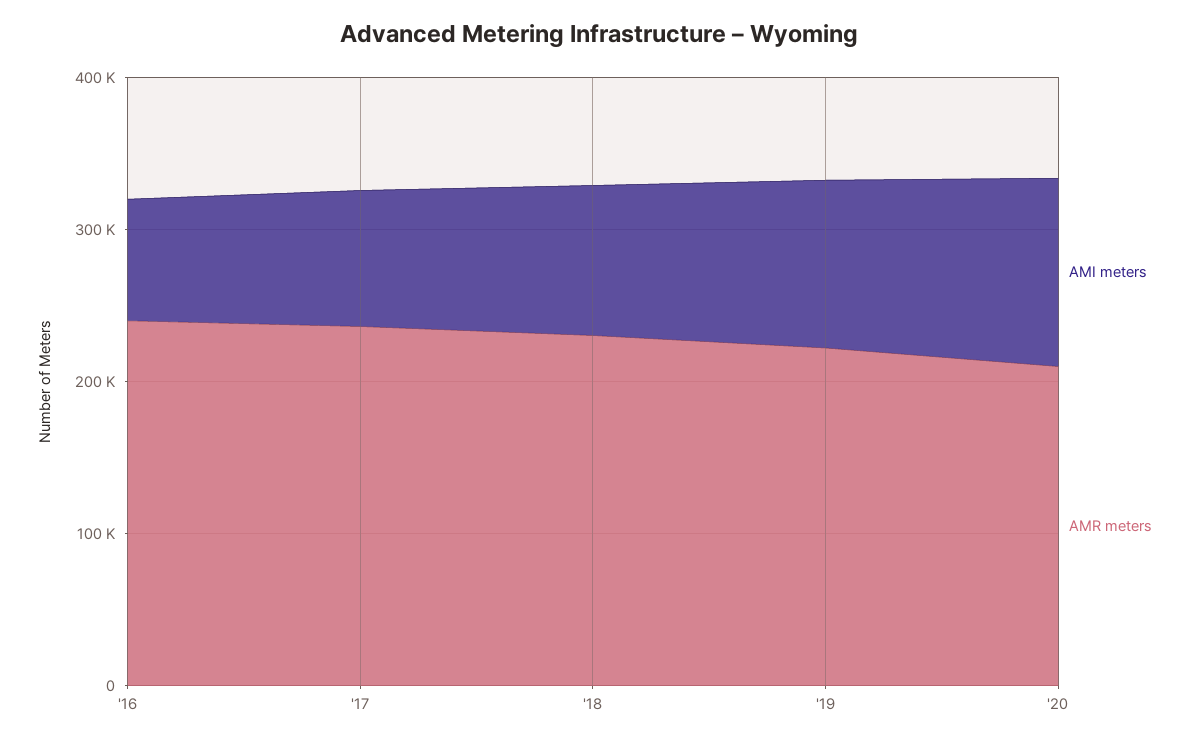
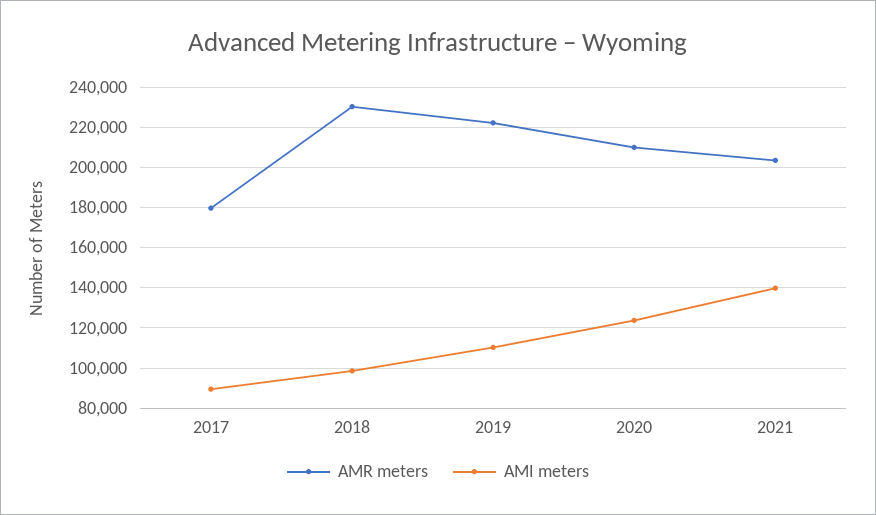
AMI meters, '16: 80000 -> none
AMR meters, '16: 240000 -> none
AMR meters, '17: 240000 -> 180000
AMR meters, 2021: none -> 205000
AMI meters, 2021: none -> 140000

